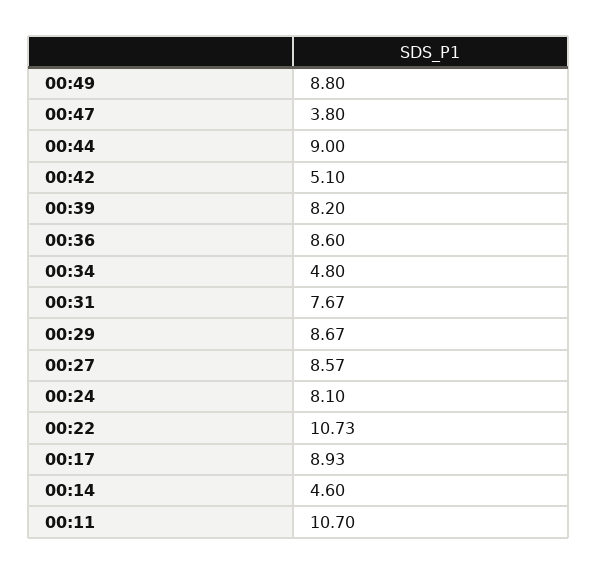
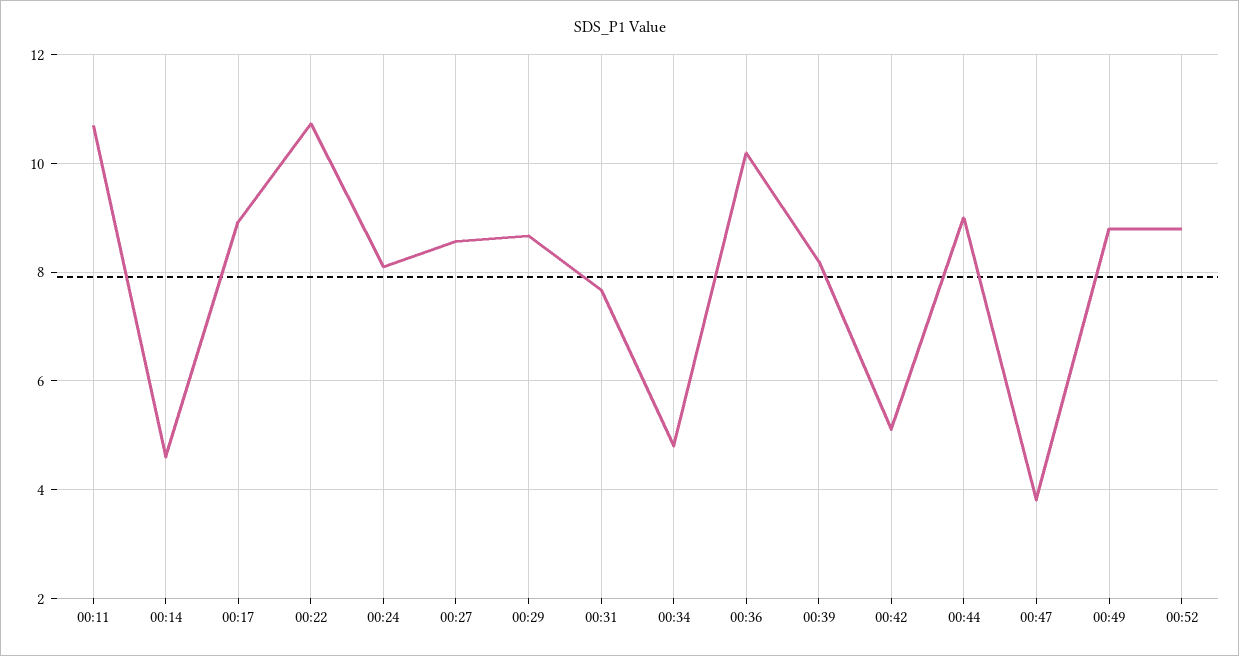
00:36: 8.6 -> 10.2
00:52: none -> 8.8

